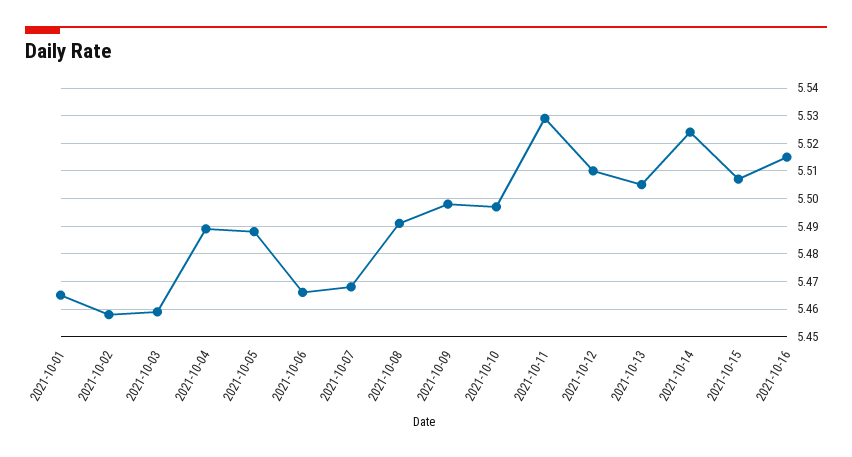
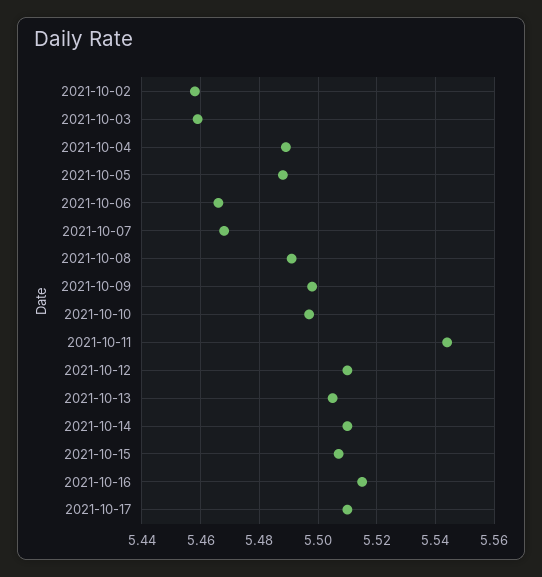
2021-10-01: 5.465 -> none
2021-10-11: 5.53 -> 5.545
2021-10-14: 5.525 -> 5.51
2021-10-17: none -> 5.51

